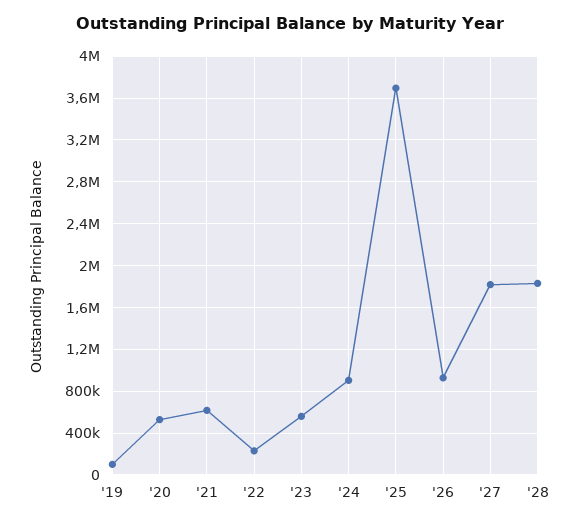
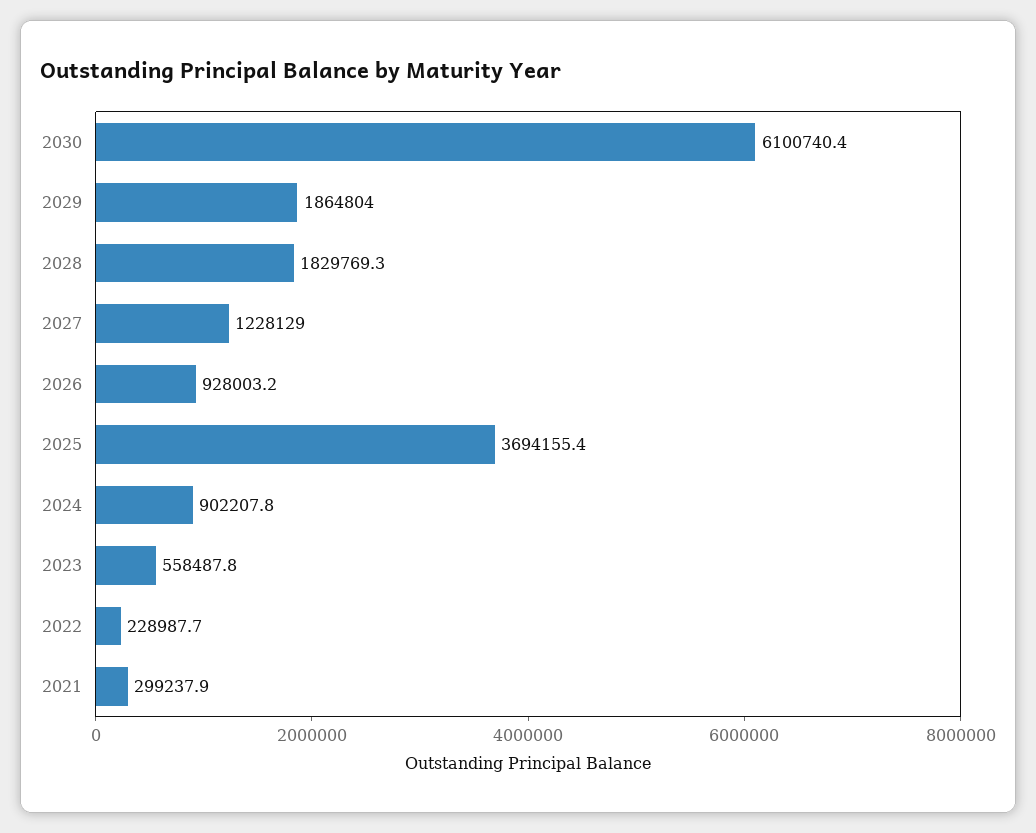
'19: 100000 -> none
'20: 500000 -> none
'21: 600000 -> 299237.9
'27: 1800000 -> 1228129
2030: none -> 6100740.4
2029: none -> 1864804

